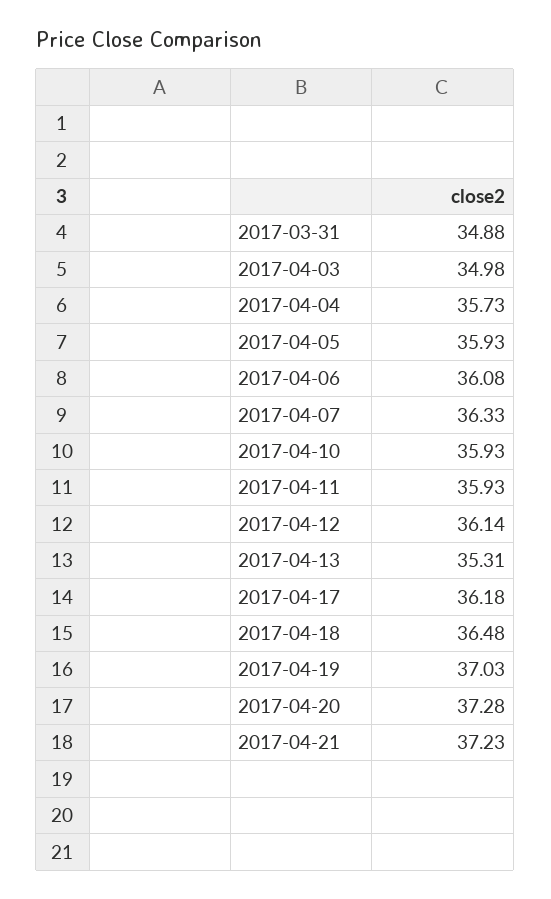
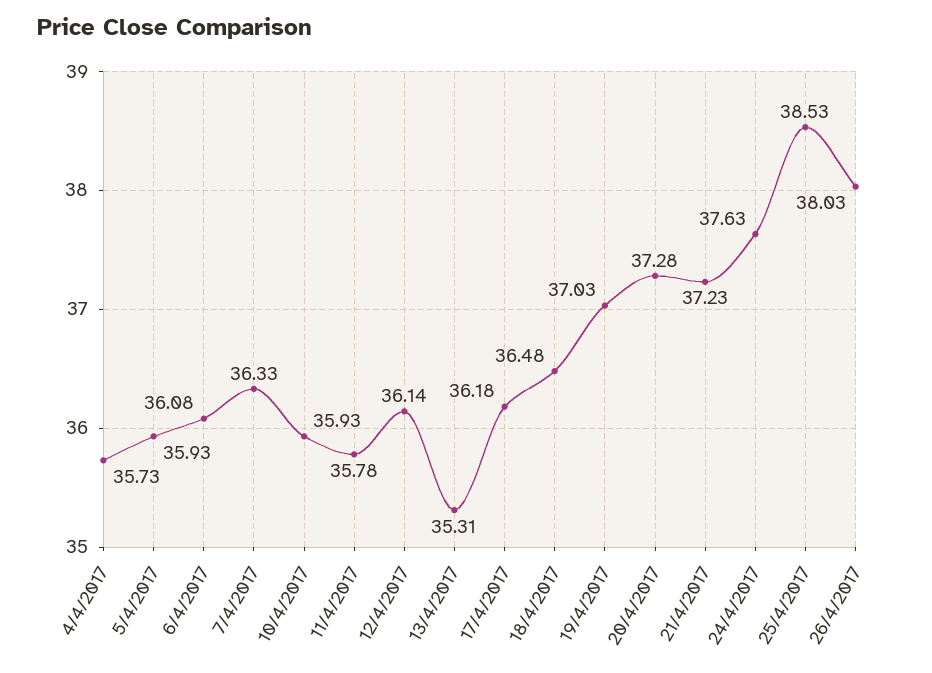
2017-03-31: 34.88 -> none
2017-04-03: 34.98 -> none
2017-04-11: 35.93 -> 35.78
24/4/2017: none -> 37.63
25/4/2017: none -> 38.53
26/4/2017: none -> 38.03

